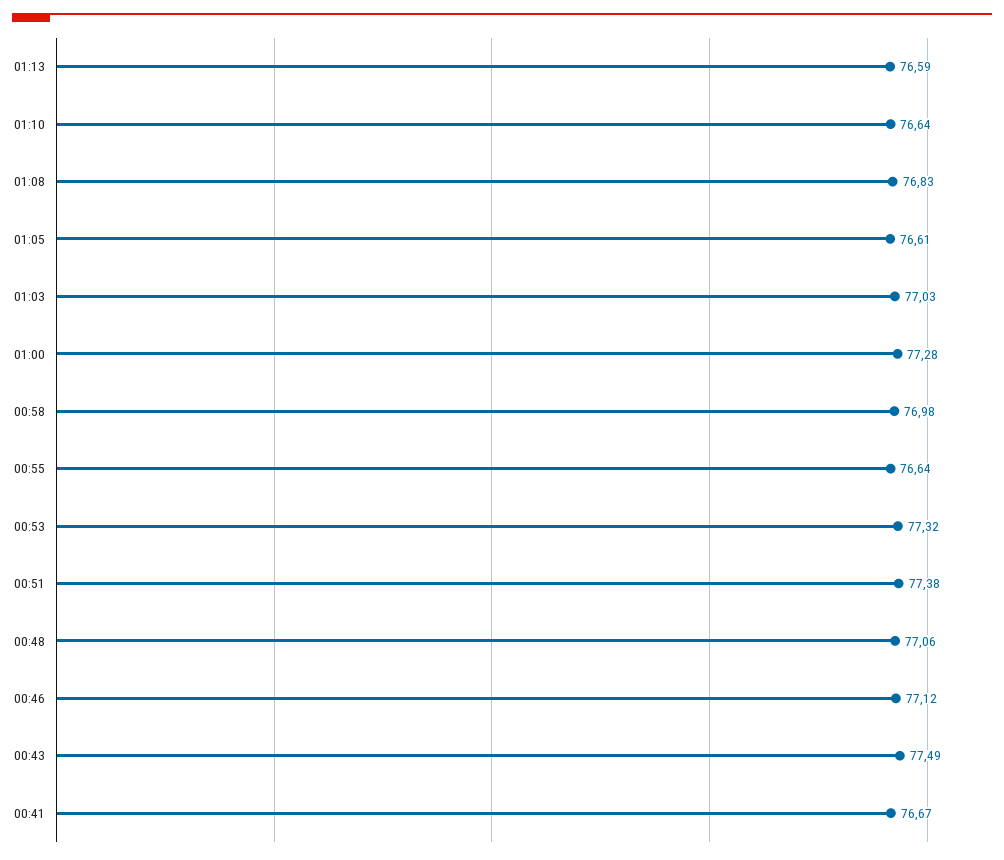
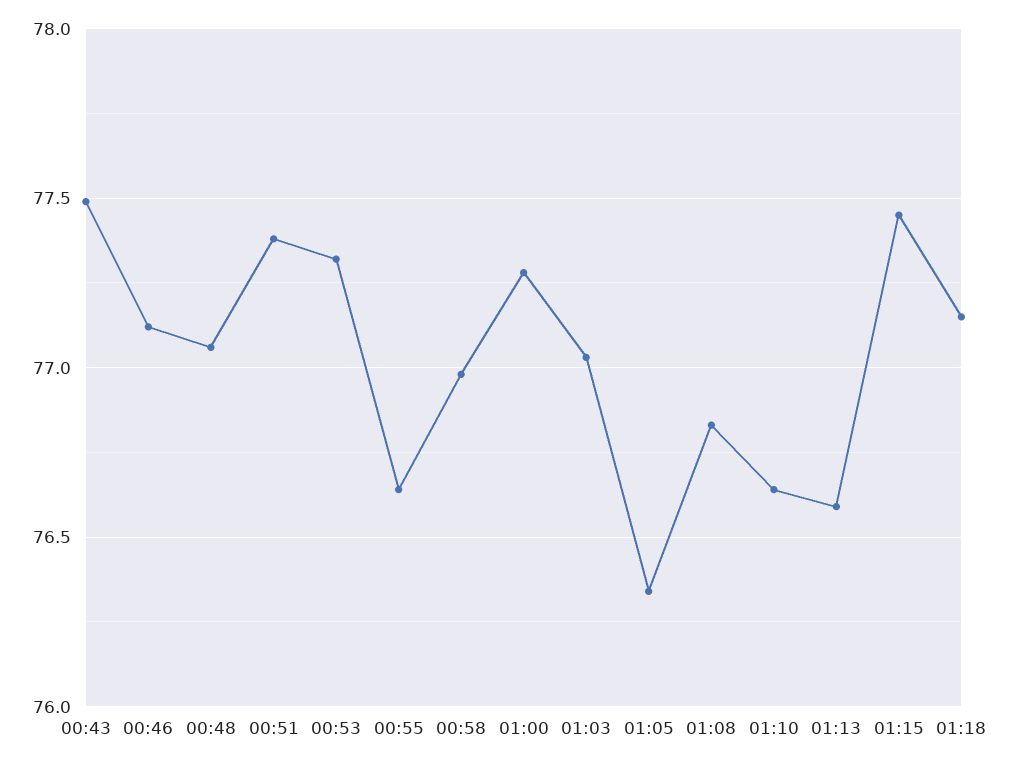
01:05: 76.61 -> 76.35
00:41: 76.67 -> none
01:15: none -> 77.45
01:18: none -> 77.15

